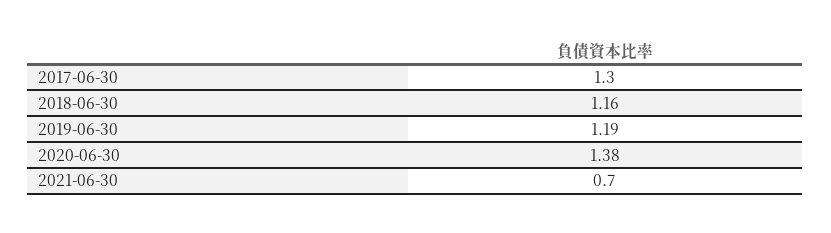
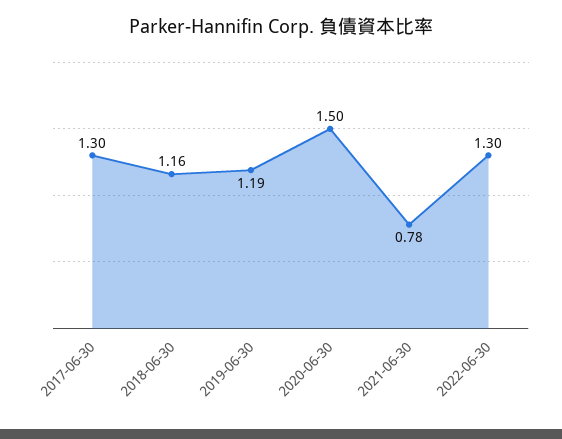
2020-06-30: 1.38 -> 1.5
2021-06-30: 0.7 -> 0.78
2022-06-30: none -> 1.3

